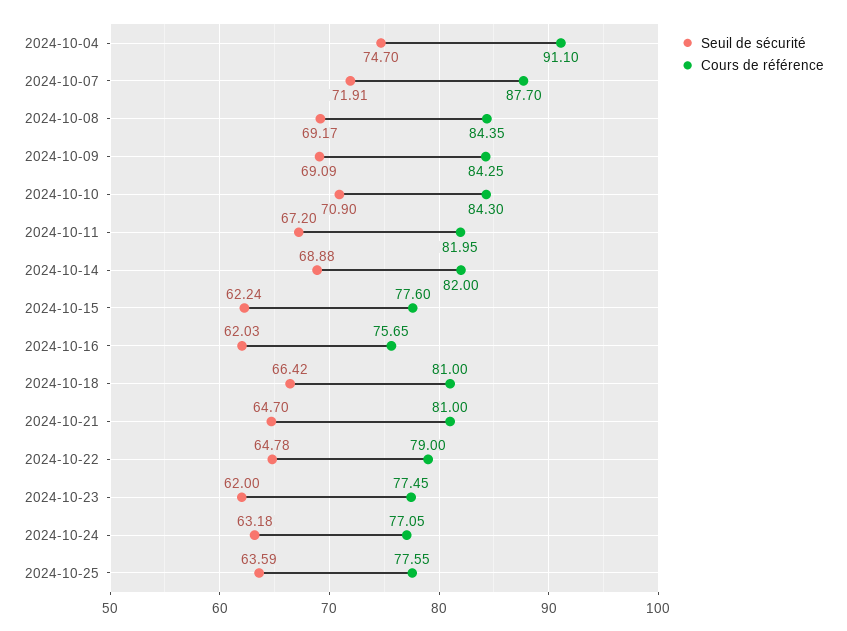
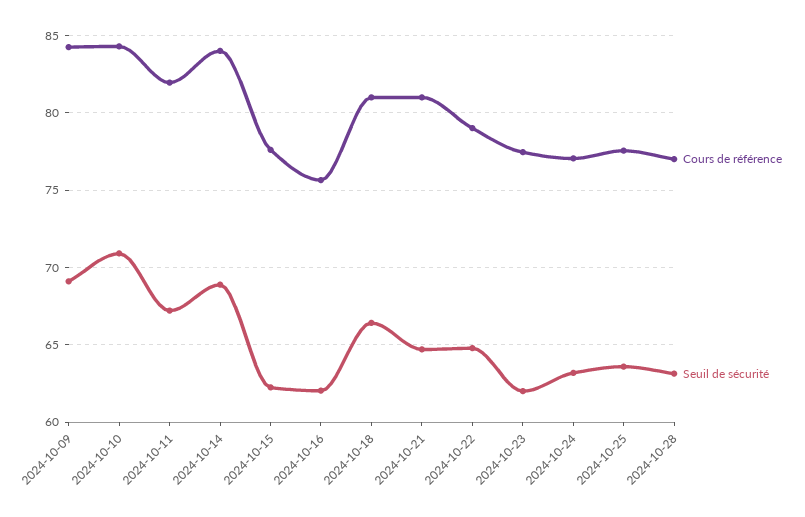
Seuil de sécurité, 2024-10-04: 74.7 -> none
Cours de référence, 2024-10-04: 91.1 -> none
Seuil de sécurité, 2024-10-07: 71.91 -> none
Cours de référence, 2024-10-07: 87.7 -> none
Seuil de sécurité, 2024-10-08: 69.17 -> none
Cours de référence, 2024-10-08: 84.35 -> none
Cours de référence, 2024-10-14: 82 -> 84
Cours de référence, 2024-10-28: none -> 77
Seuil de sécurité, 2024-10-28: none -> 63

